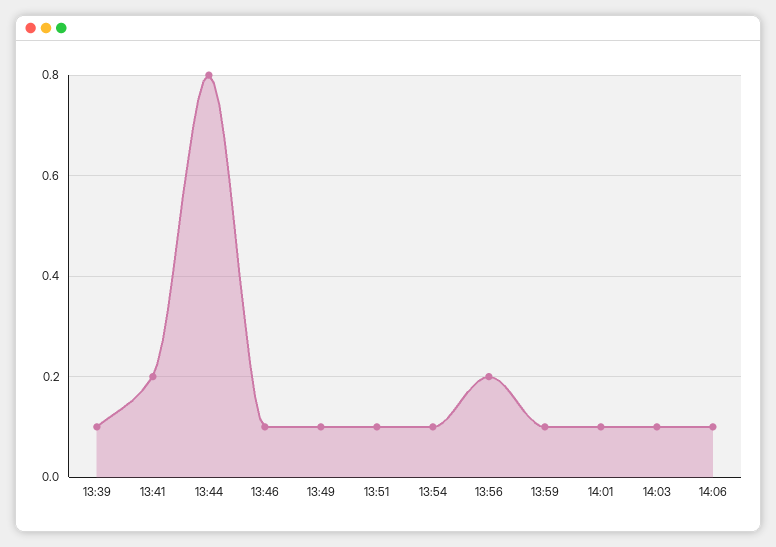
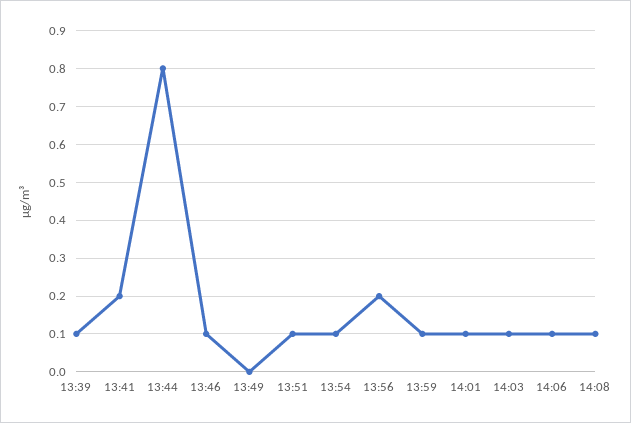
13:49: 0.1 -> 0
14:08: none -> 0.1

